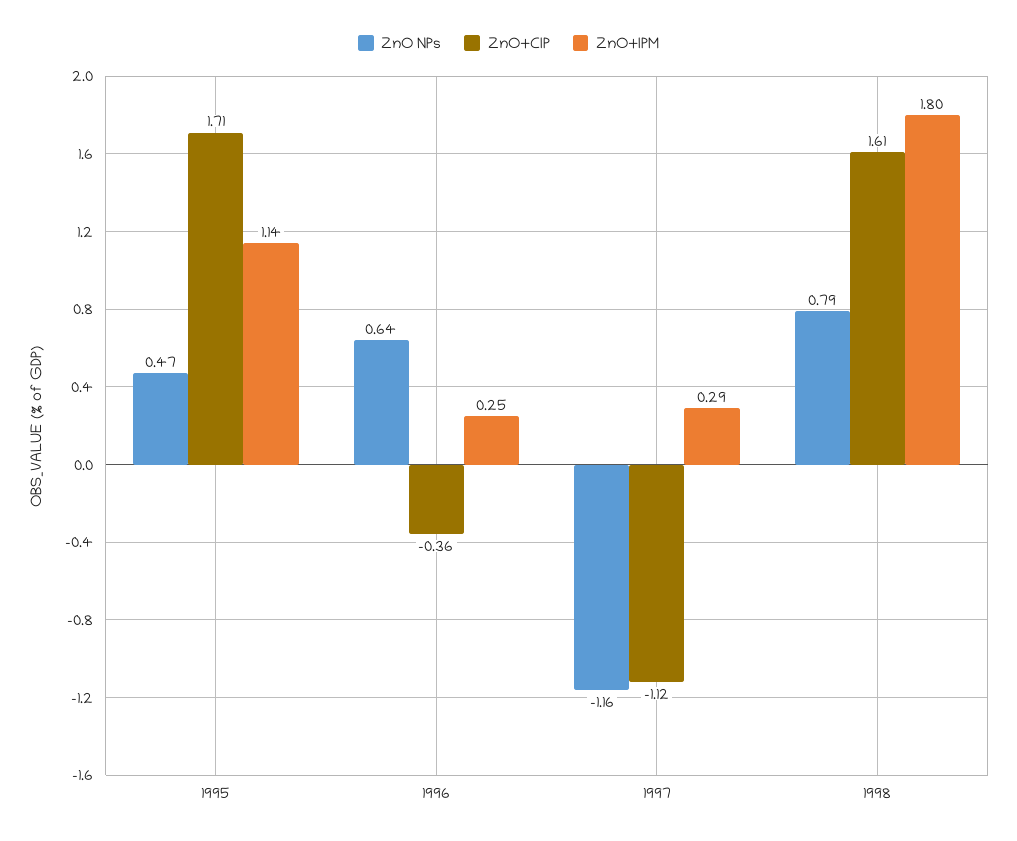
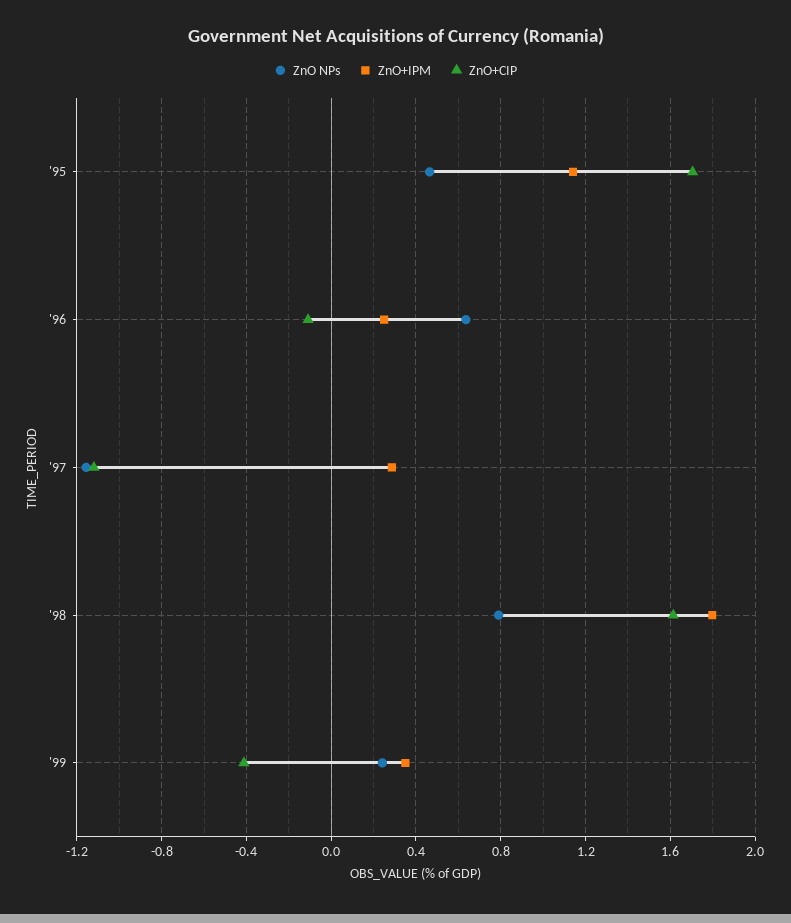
ZnO+CIP, 1996: -0.36 -> -0.1
ZnO NPs, '99: none -> 0.25
ZnO+IPM, '99: none -> 0.35
ZnO+CIP, '99: none -> -0.4

